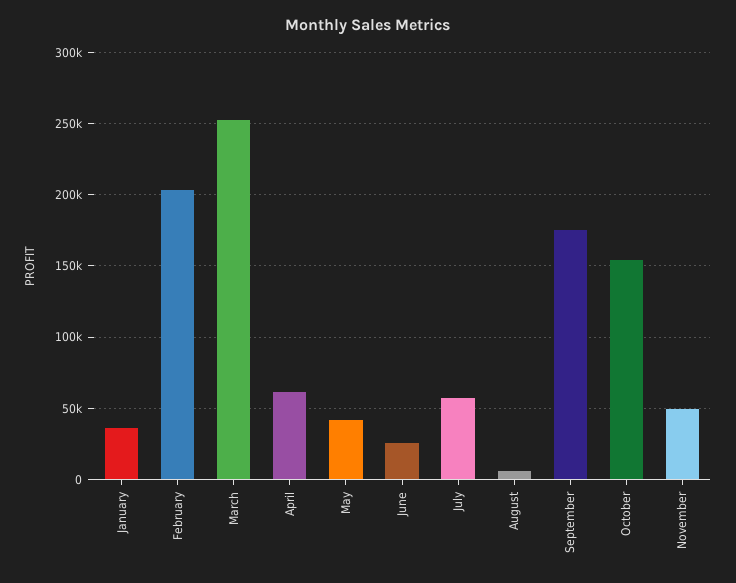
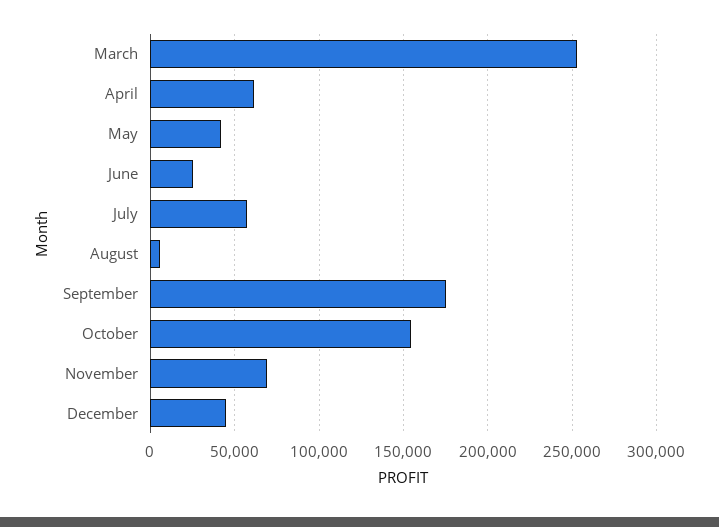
January: 35000 -> none
February: 205000 -> none
November: 50000 -> 70000
December: none -> 45000

